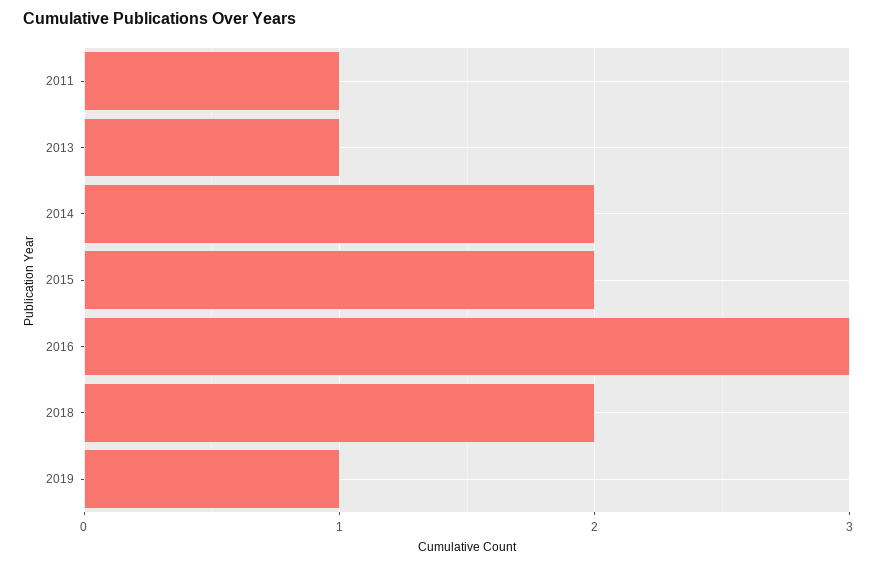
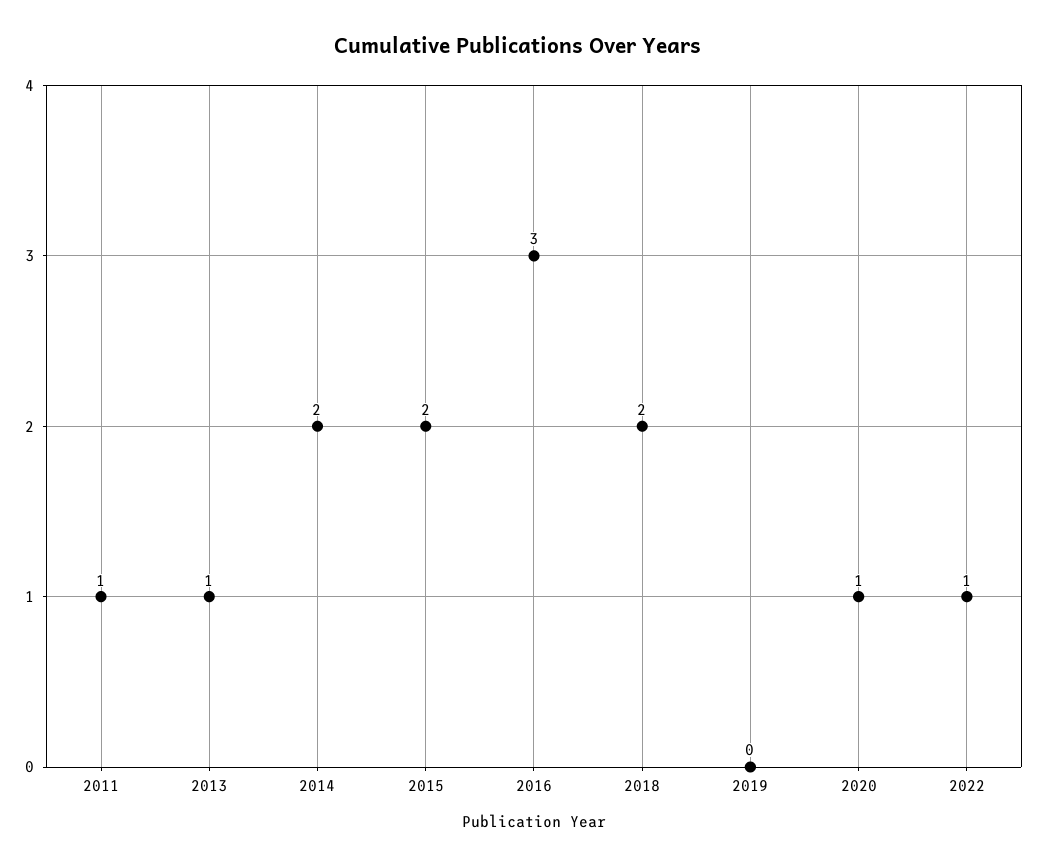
2019: 1 -> 0
2020: none -> 1
2022: none -> 1

